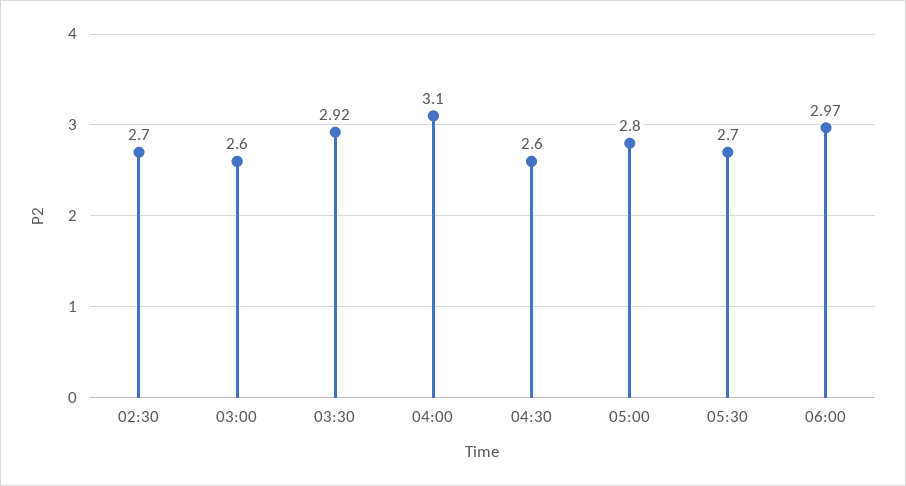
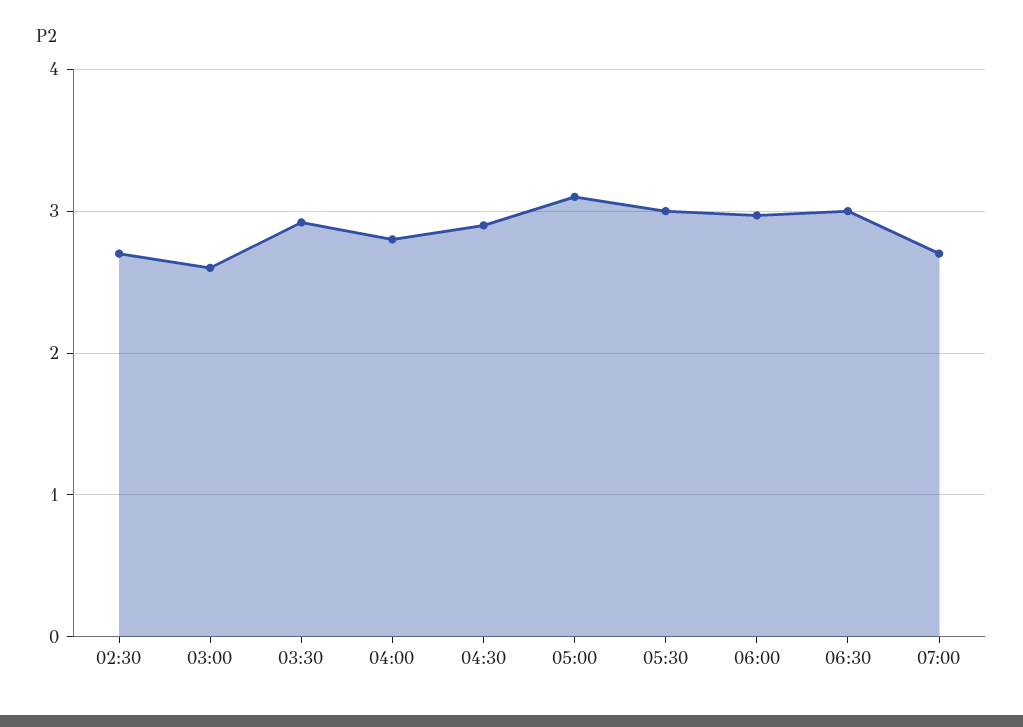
04:00: 3.1 -> 2.8
04:30: 2.6 -> 2.9
05:00: 2.8 -> 3.1
05:30: 2.7 -> 3
06:30: none -> 3
07:00: none -> 2.7

